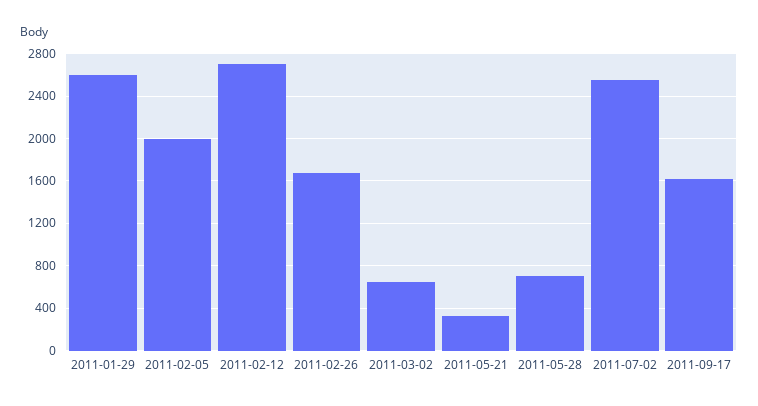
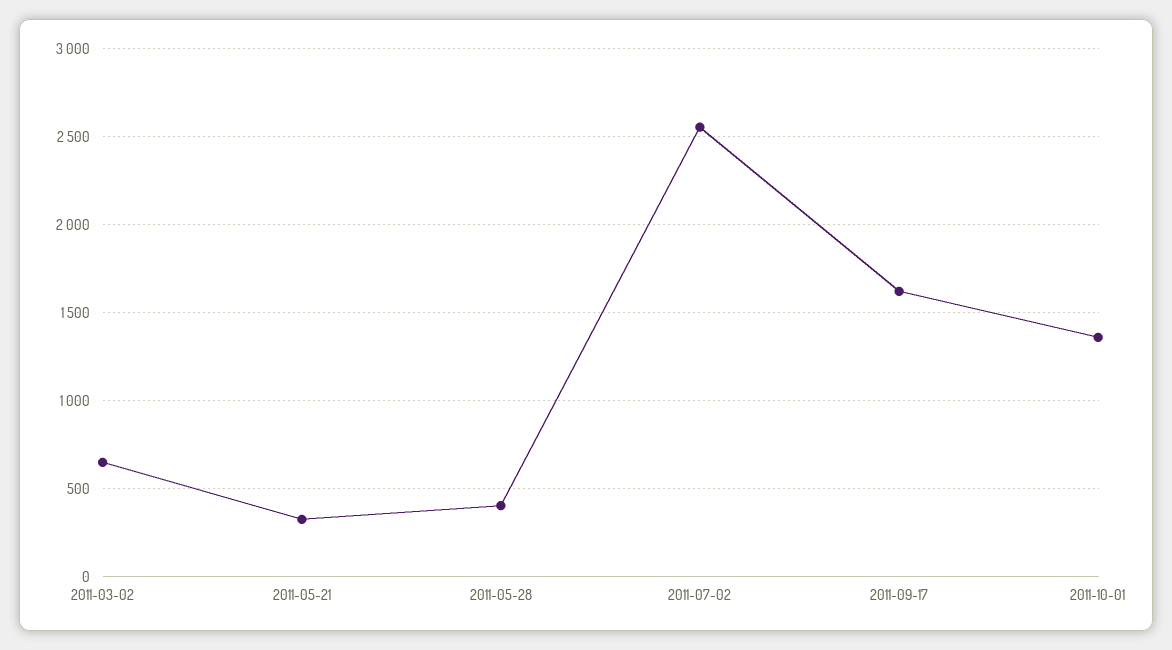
2011-01-29: 2600 -> none
2011-02-05: 2000 -> none
2011-02-12: 2700 -> none
2011-02-26: 1700 -> none
2011-05-28: 700 -> 400
2011-10-01: none -> 1350

